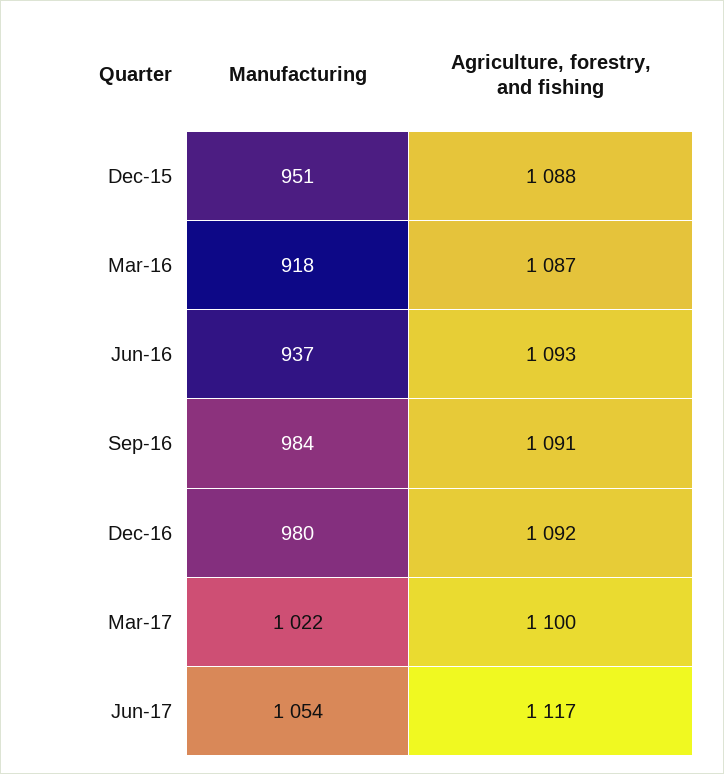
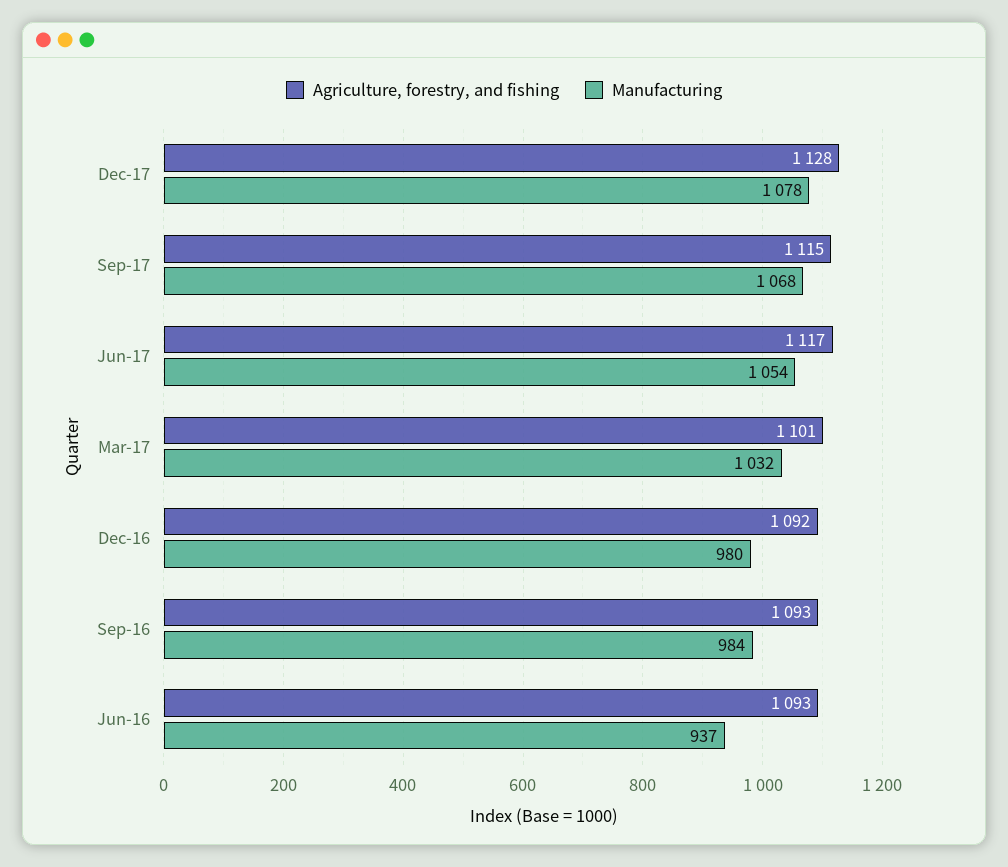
Manufacturing, Dec-15: 951 -> none
Agriculture, forestry, and fishing, Dec-15: 1088 -> none
Manufacturing, Mar-16: 918 -> none
Agriculture, forestry, and fishing, Mar-16: 1087 -> none
Agriculture, forestry, and fishing, Sep-16: 1091 -> 1093
Manufacturing, Mar-17: 1022 -> 1032
Agriculture, forestry, and fishing, Mar-17: 1100 -> 1101
Agriculture, forestry, and fishing, Dec-17: none -> 1128
Manufacturing, Dec-17: none -> 1078
Agriculture, forestry, and fishing, Sep-17: none -> 1115
Manufacturing, Sep-17: none -> 1068

